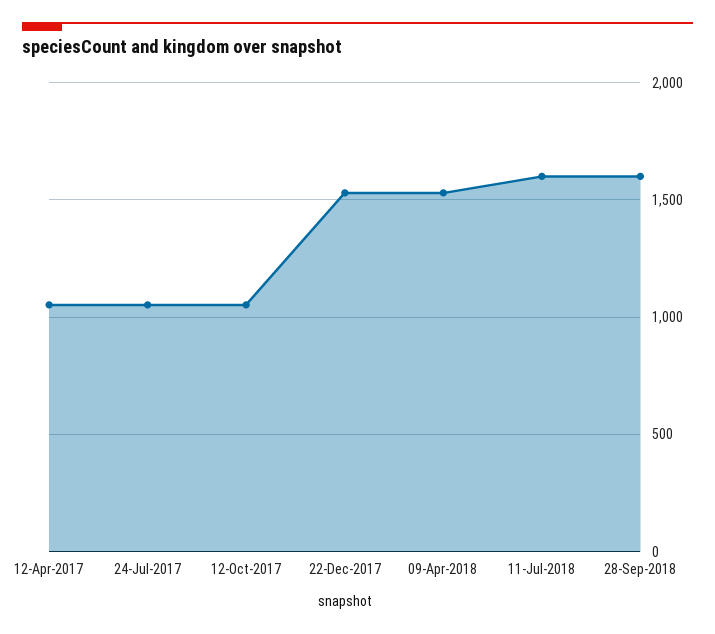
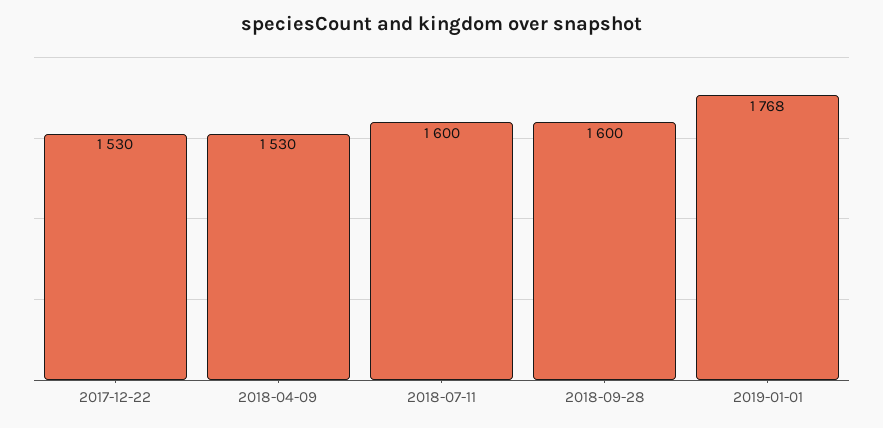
12-Apr-2017: 1050 -> none
24-Jul-2017: 1050 -> none
12-Oct-2017: 1050 -> none
2019-01-01: none -> 1768

